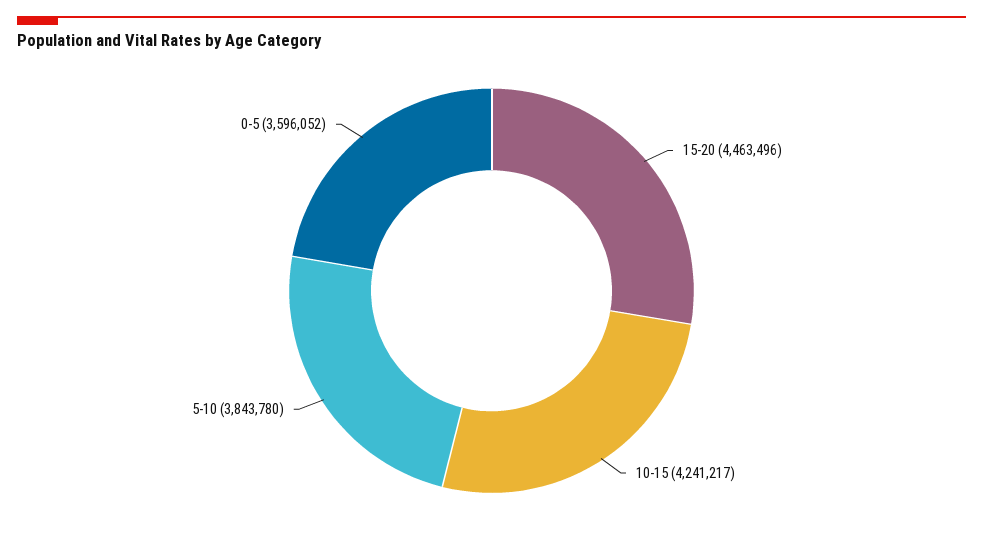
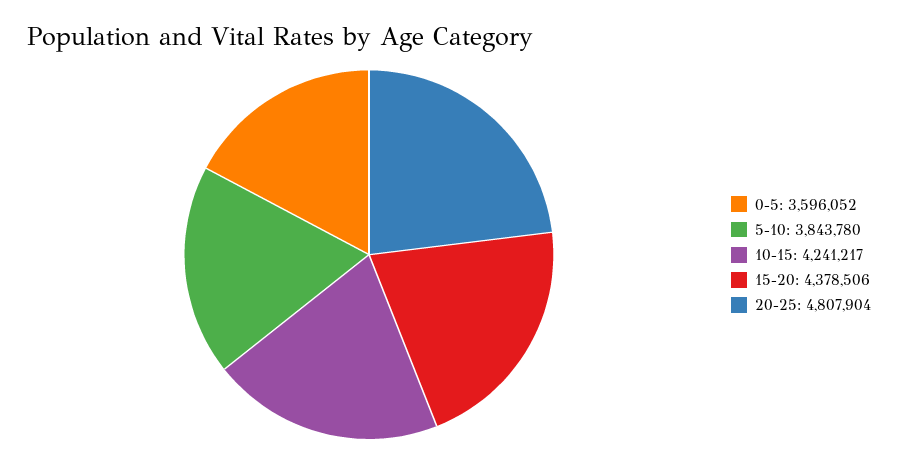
15-20: 4463496 -> 4378506
20-25: none -> 4807904

